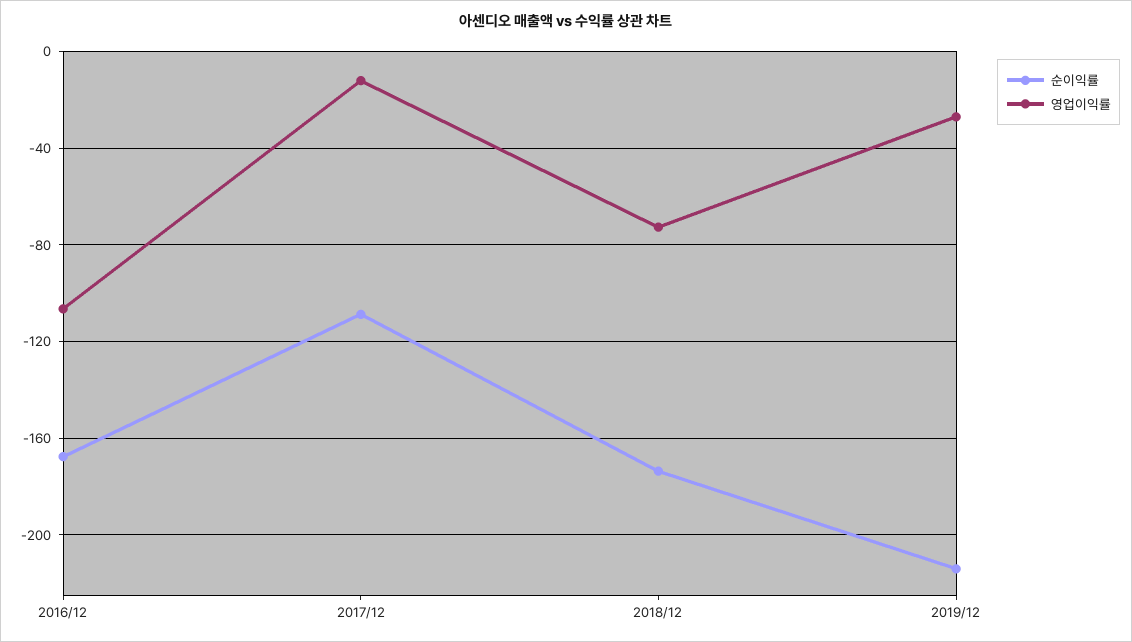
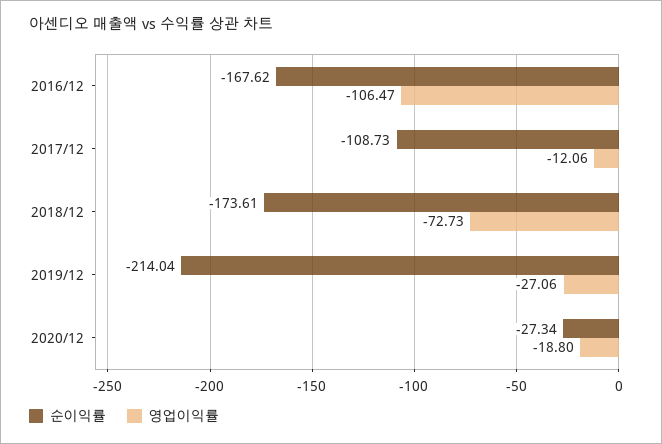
순이익률, 2020/12: none -> -27.34
영업이익률, 2020/12: none -> -18.8

